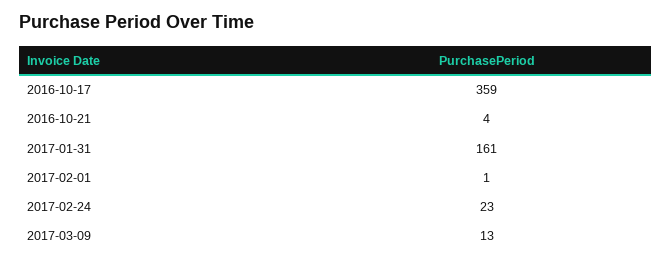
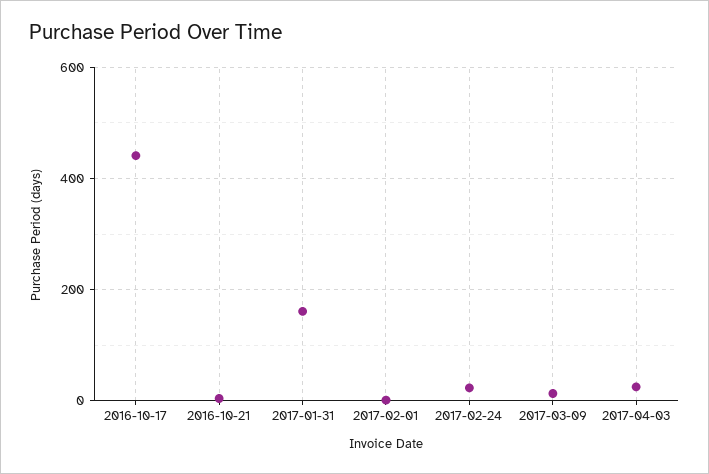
2016-10-17: 359 -> 440
2017-04-03: none -> 20

